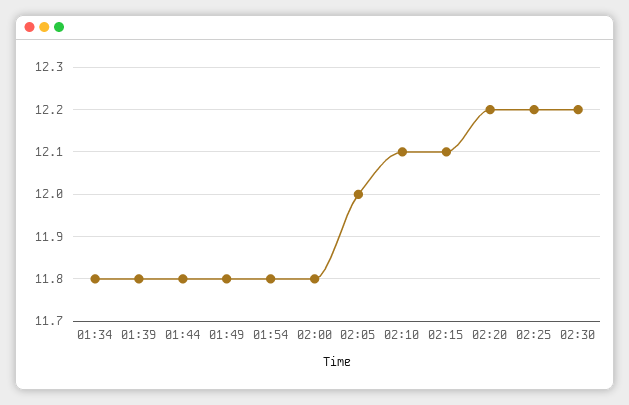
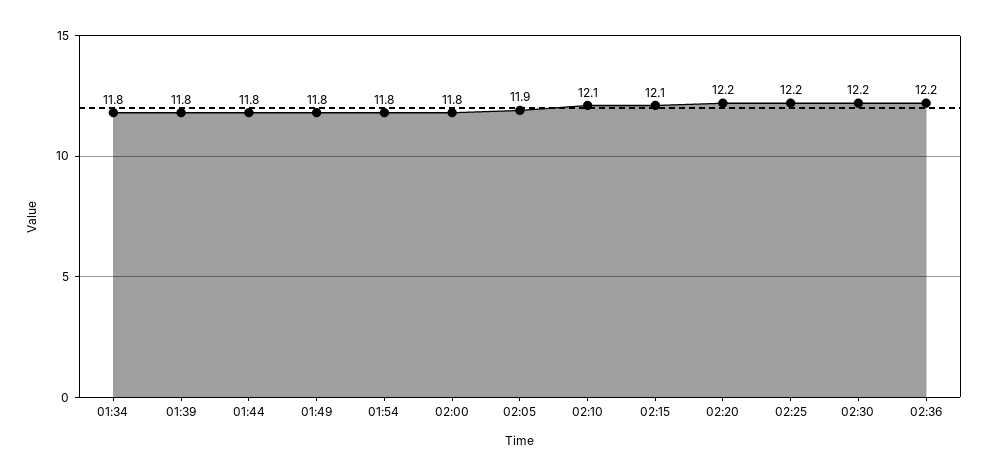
02:05: 12 -> 11.9
02:36: none -> 12.2

